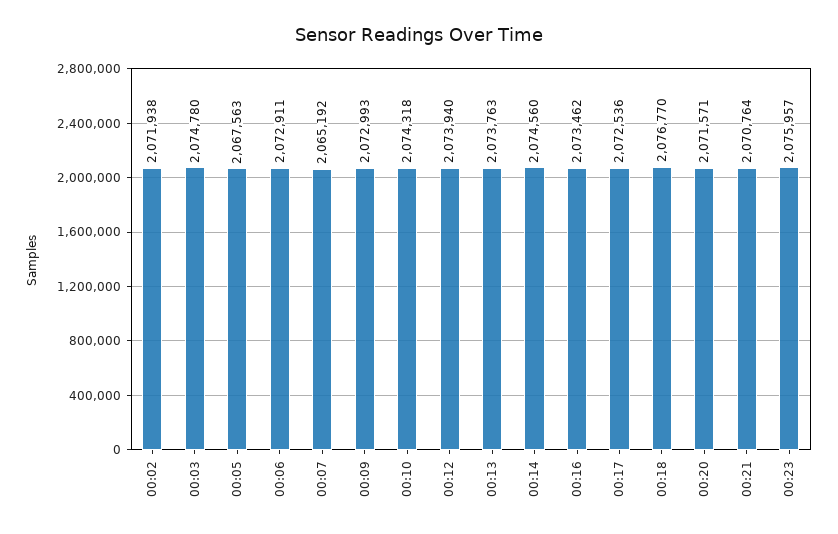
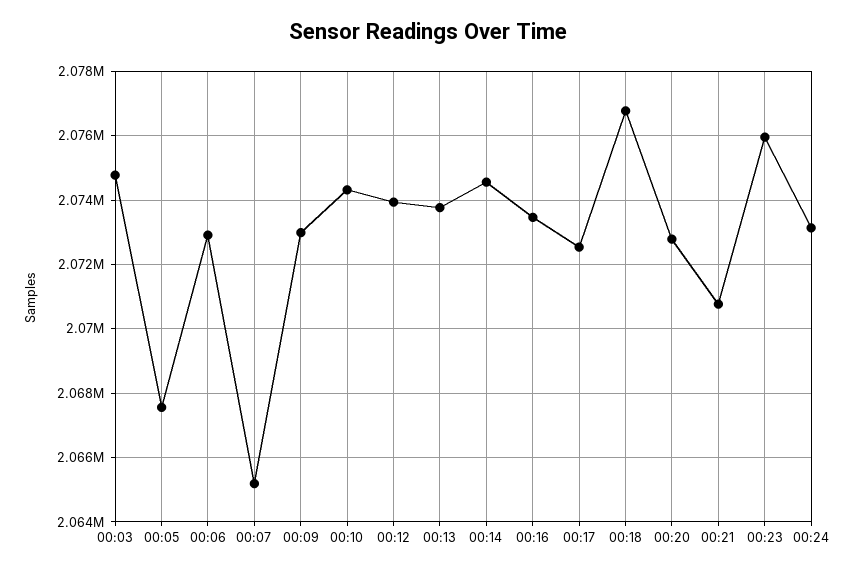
00:02: 2071938 -> none
00:20: 2071571 -> 2072800
00:24: none -> 2073200

